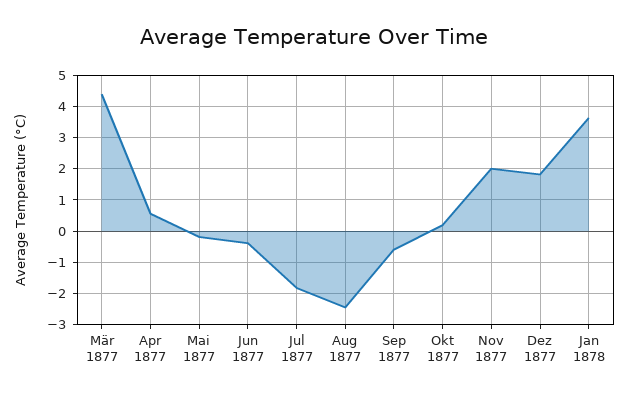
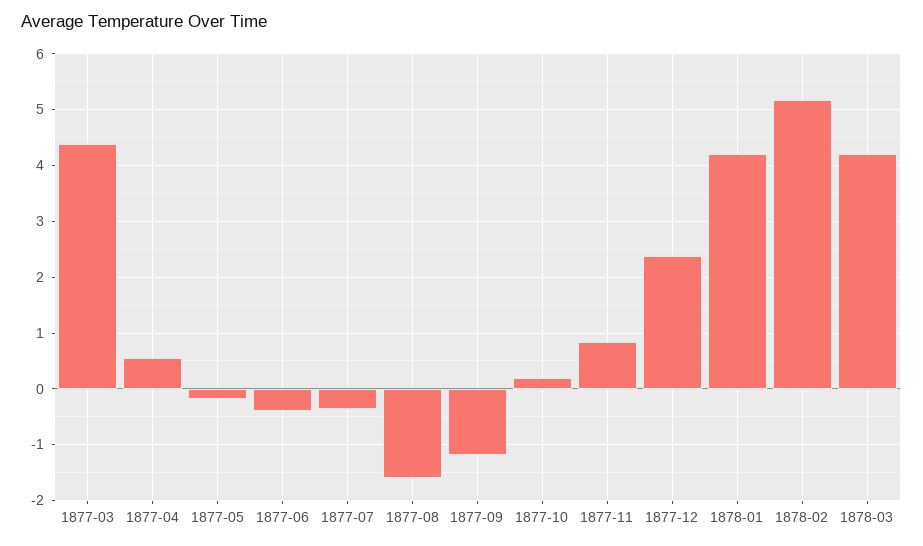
Jul 1877: -1.8 -> -0.4
Aug 1877: -2.4 -> -1.6
Sep 1877: -0.6 -> -1.2
Nov 1877: 2 -> 0.8
Dez 1877: 1.8 -> 2.4
Jan 1878: 3.6 -> 4.2
1878-02: none -> 5.2
1878-03: none -> 4.2

